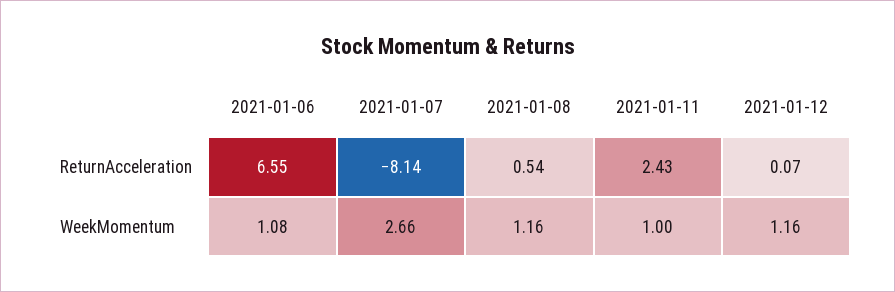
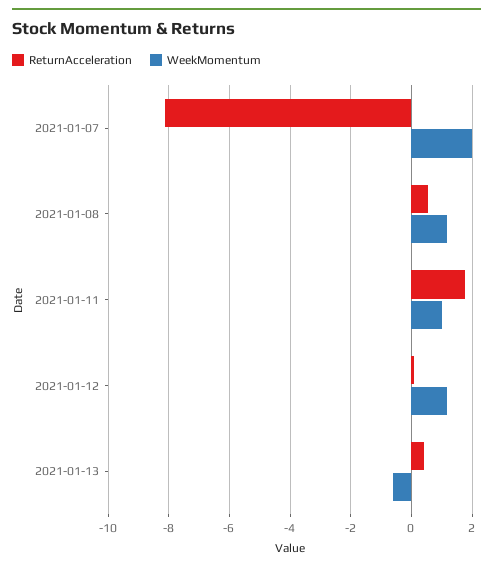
ReturnAcceleration, 2021-01-06: 6.55 -> none
ReturnAcceleration, 2021-01-11: 2.43 -> 1.8
WeekMomentum, 2021-01-06: 1.08 -> none
WeekMomentum, 2021-01-07: 2.66 -> 2
ReturnAcceleration, 2021-01-13: none -> 0.4
WeekMomentum, 2021-01-13: none -> -0.6

